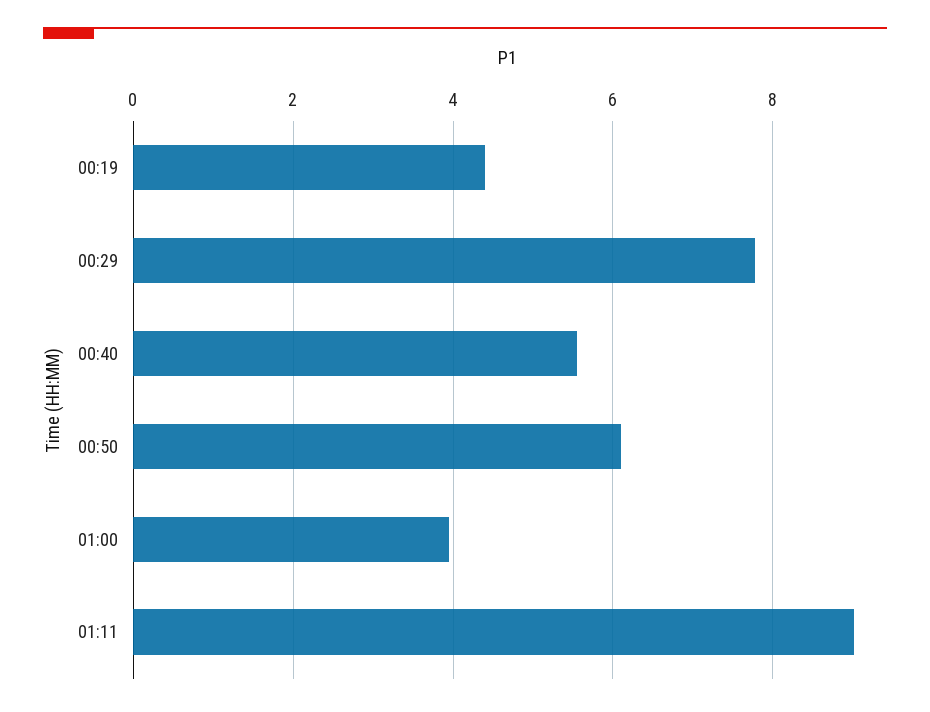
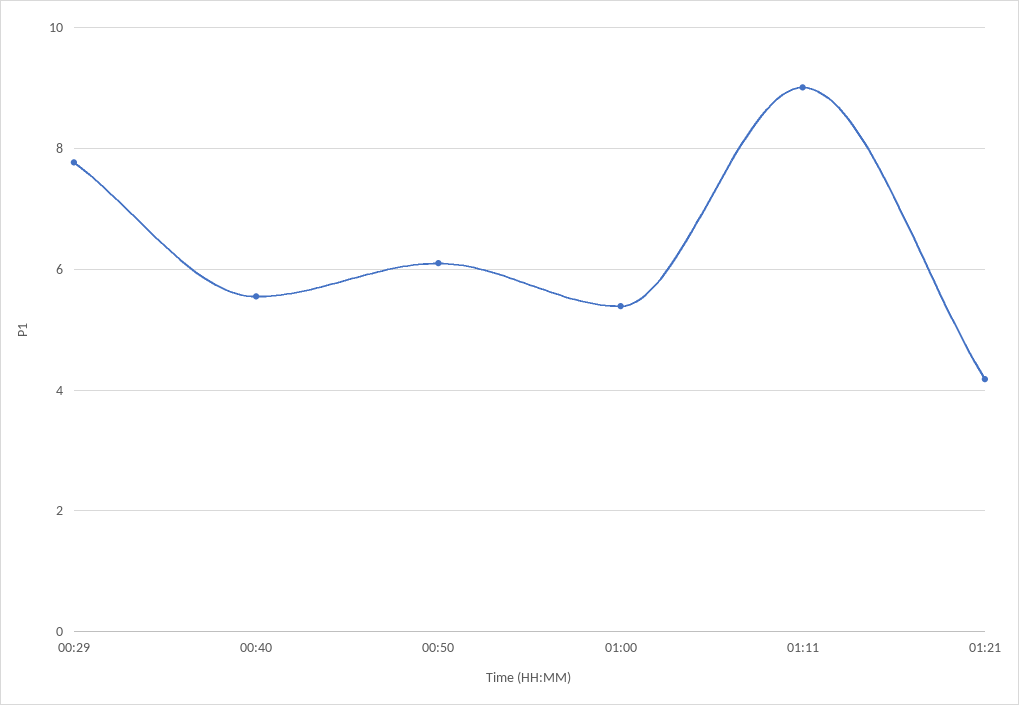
00:19: 4.4 -> none
01:00: 4 -> 5.4
01:21: none -> 4.2

